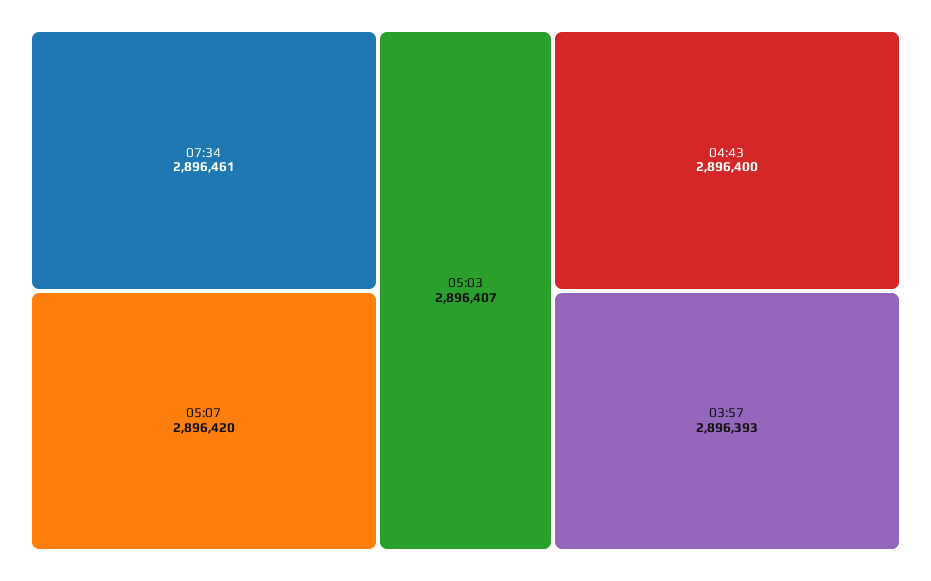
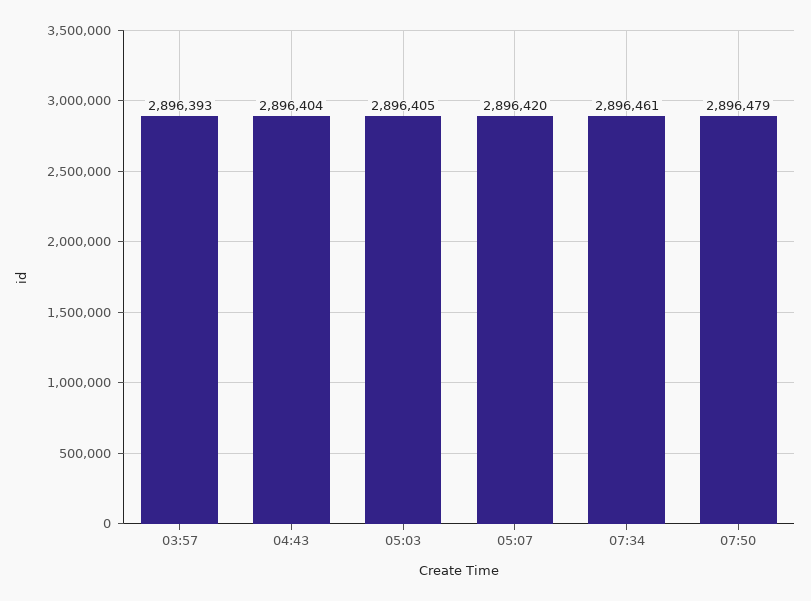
05:03: 2896407 -> 2896405
04:43: 2896400 -> 2896404
07:50: none -> 2896479

